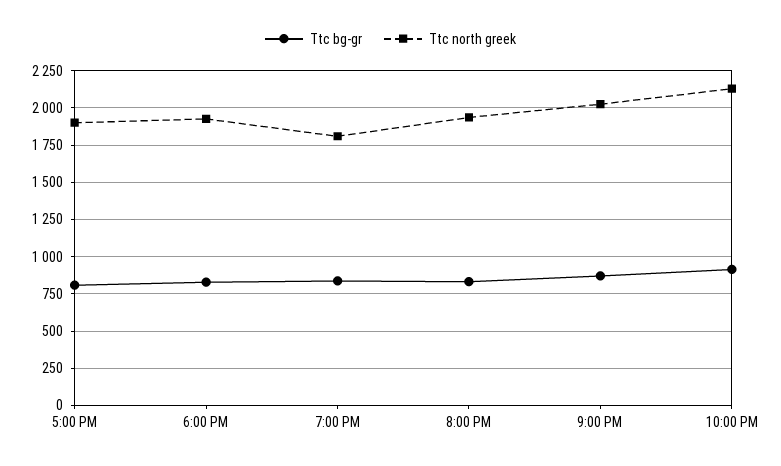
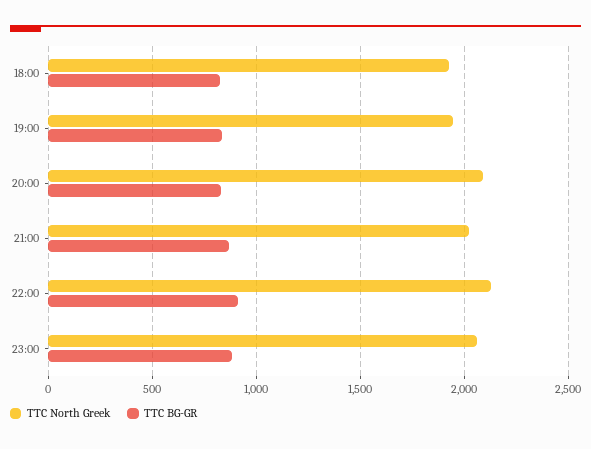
Ttc bg-gr, 5:00 PM: 800 -> none
Ttc north greek, 5:00 PM: 1900 -> none
Ttc north greek, 7:00 PM: 1800 -> 1950
Ttc north greek, 8:00 PM: 1950 -> 2100
Ttc north greek, 23:00: none -> 2050
Ttc bg-gr, 23:00: none -> 900

